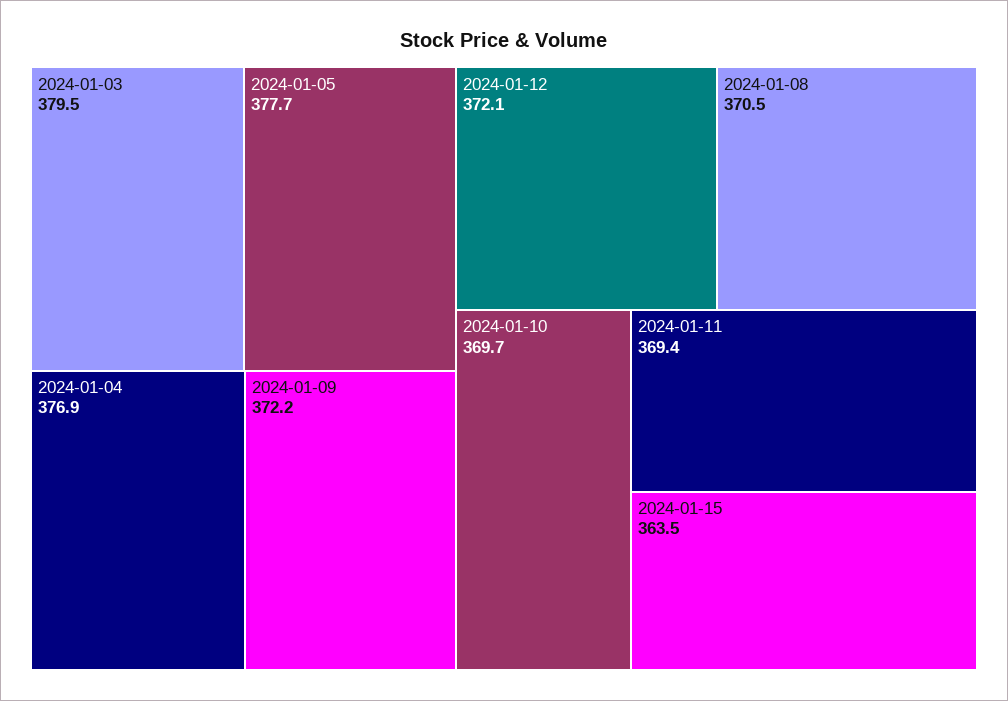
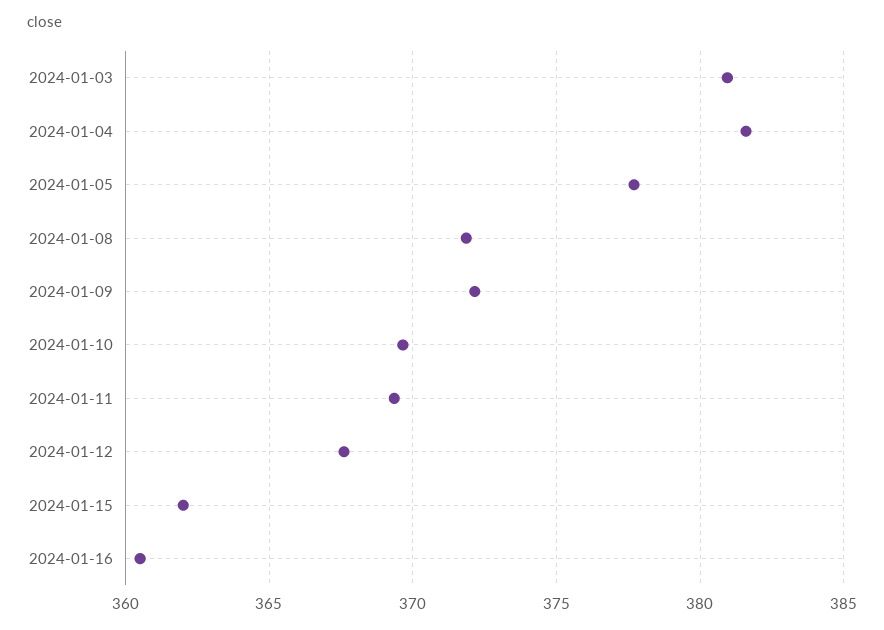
2024-01-03: 379.5 -> 381
2024-01-04: 376.9 -> 381.5
2024-01-12: 372.1 -> 367.5
2024-01-08: 370.5 -> 372
2024-01-15: 363.5 -> 362
2024-01-16: none -> 360.5

